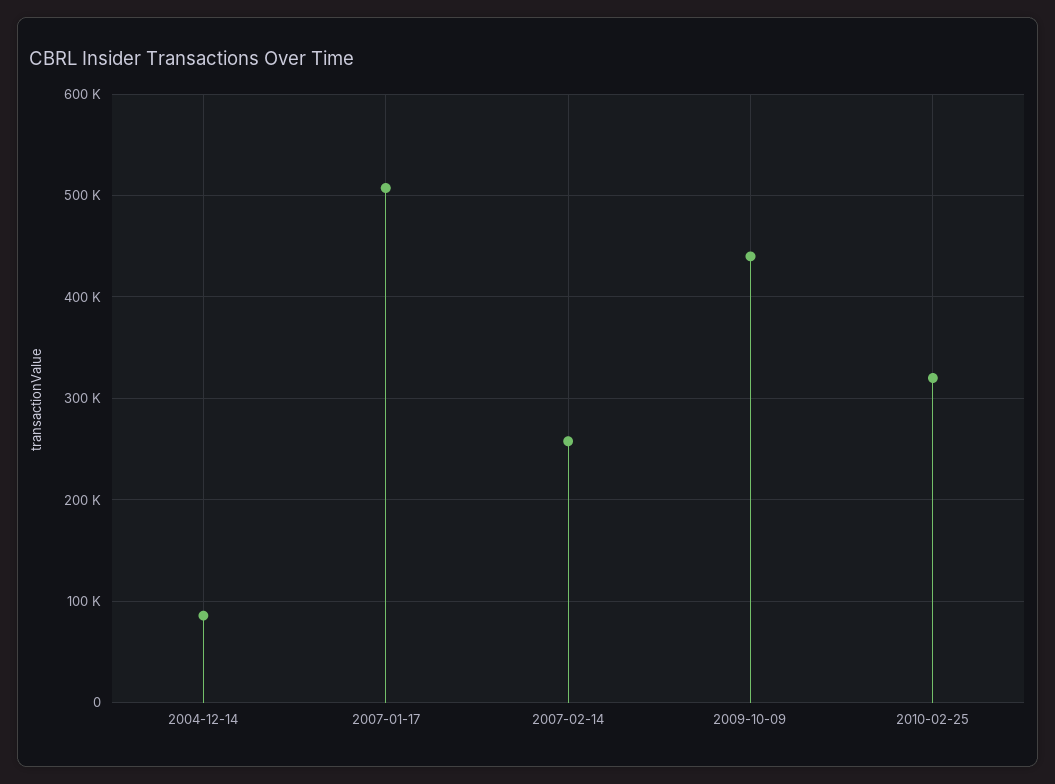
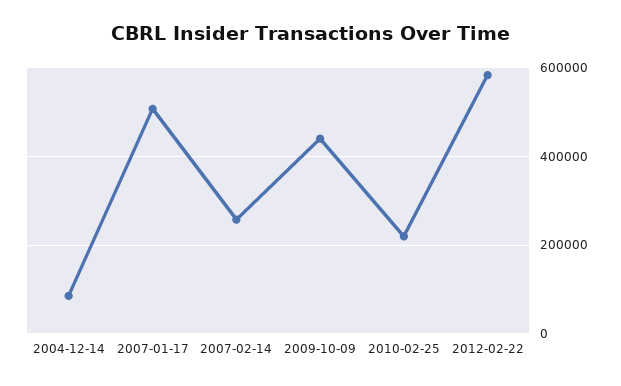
2010-02-25: 320000 -> 220000
2012-02-22: none -> 580000

